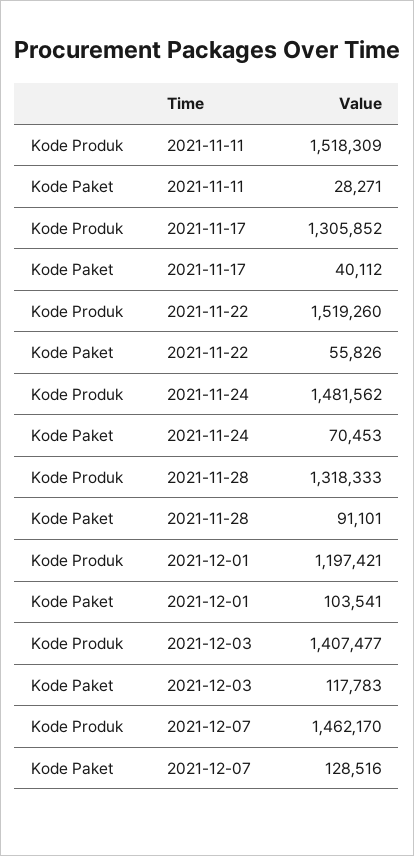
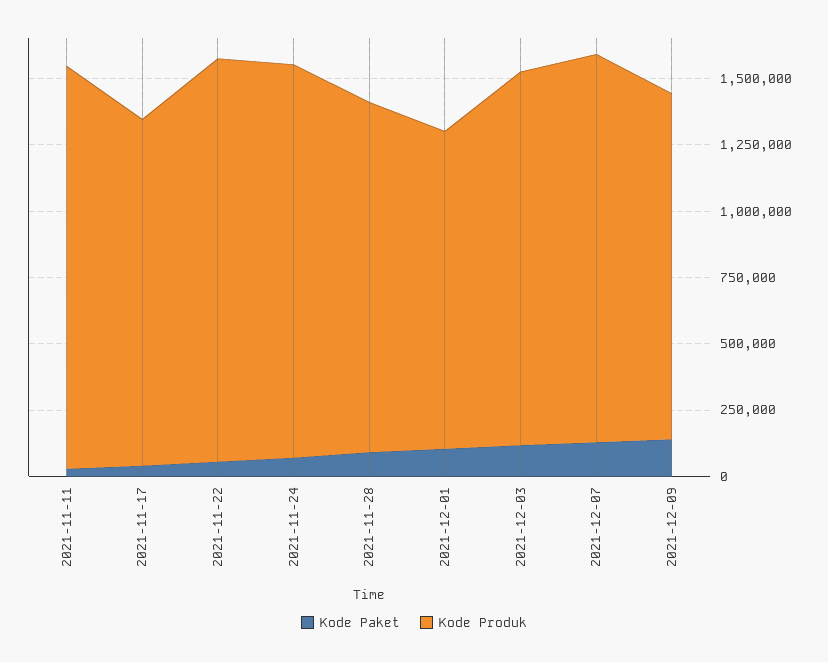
Kode Paket, 2021-12-09: none -> 150000
Kode Produk, 2021-12-09: none -> 1300000

